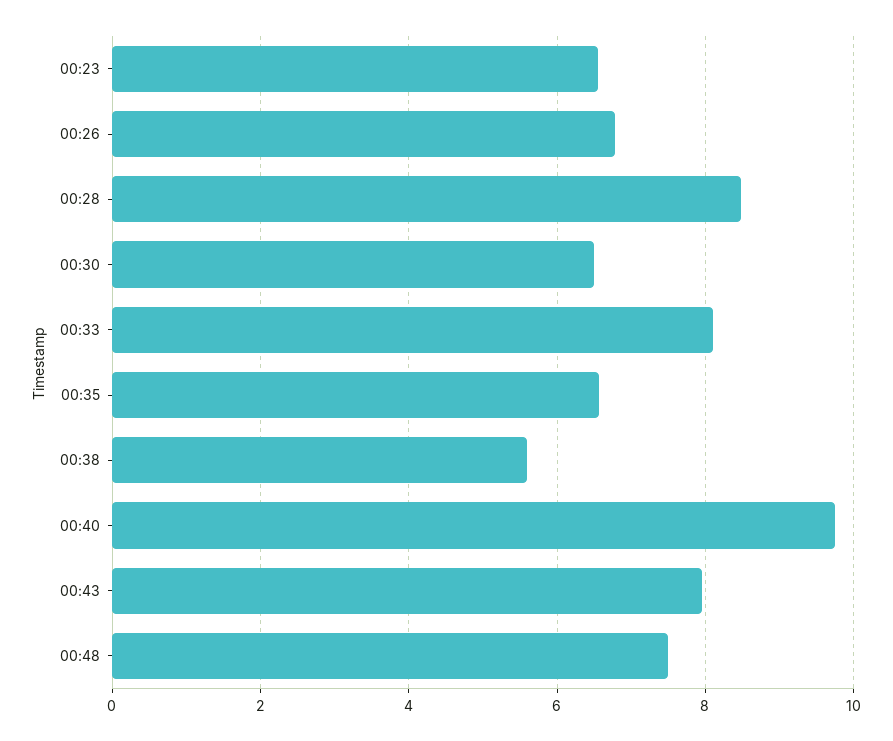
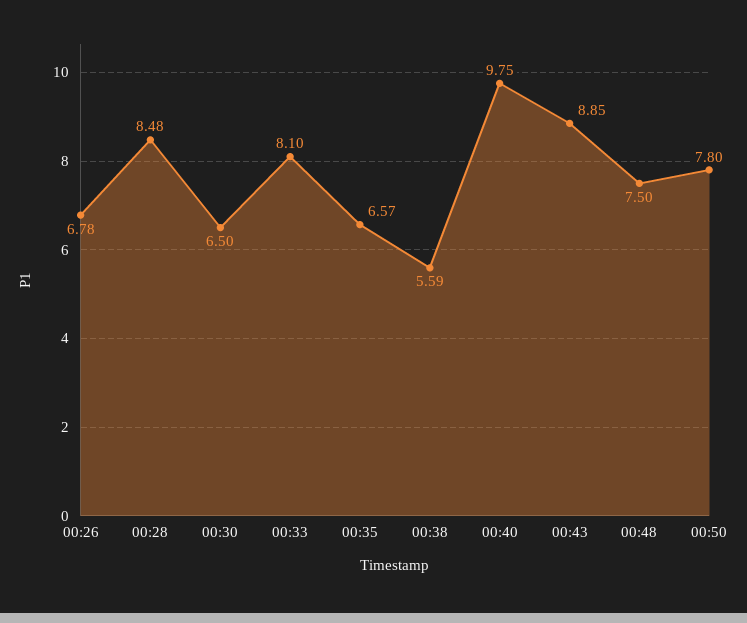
00:23: 6.6 -> none
00:43: 8 -> 8.85
00:50: none -> 7.8

